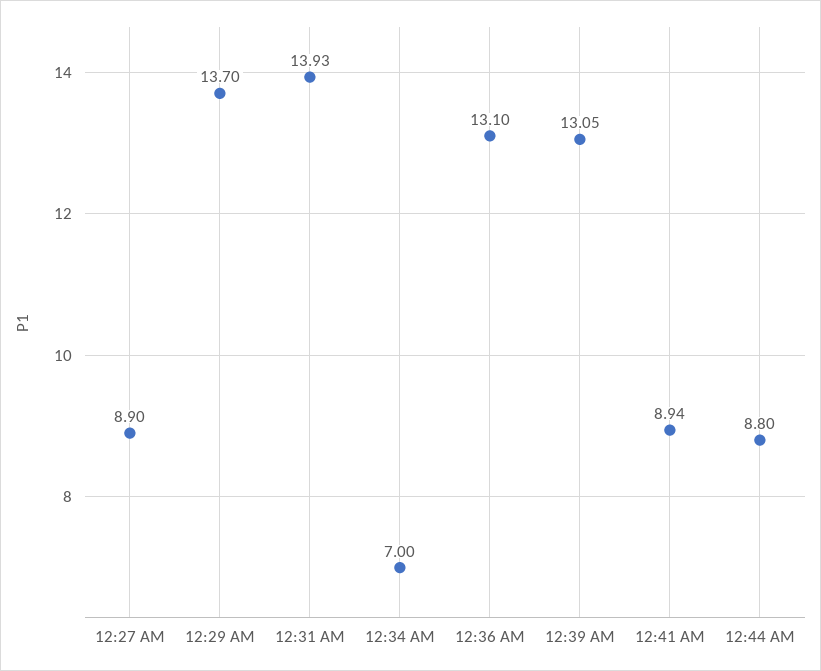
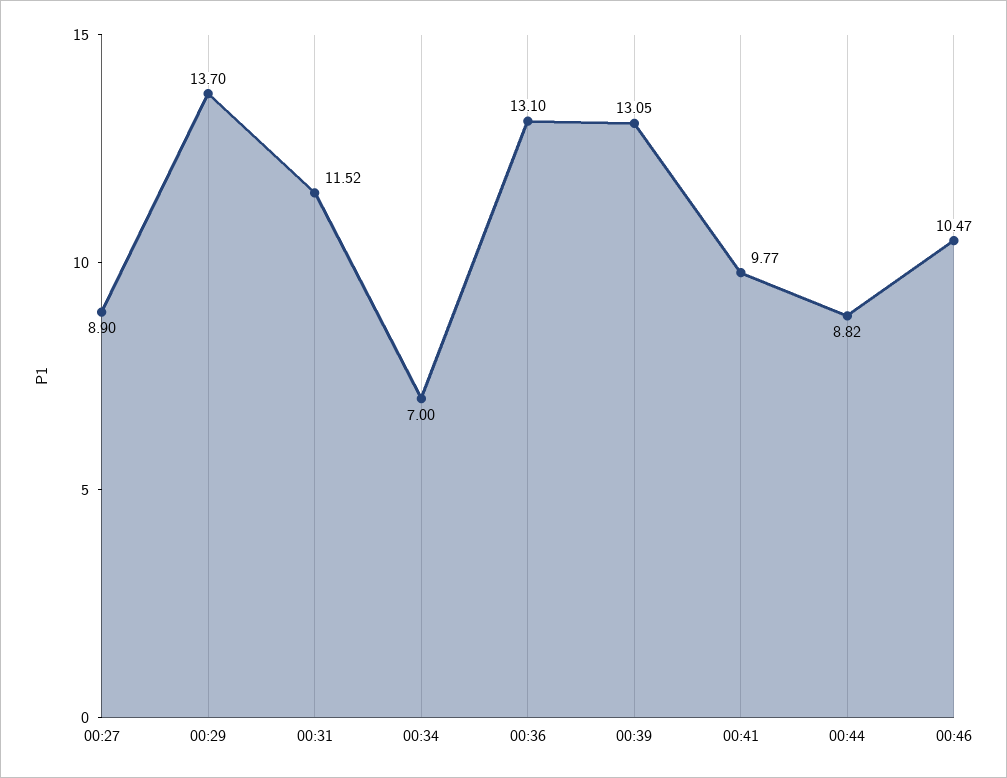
12:31 AM: 13.93 -> 11.52
12:41 AM: 8.94 -> 9.77
12:44 AM: 8.8 -> 8.82
00:46: none -> 10.47

